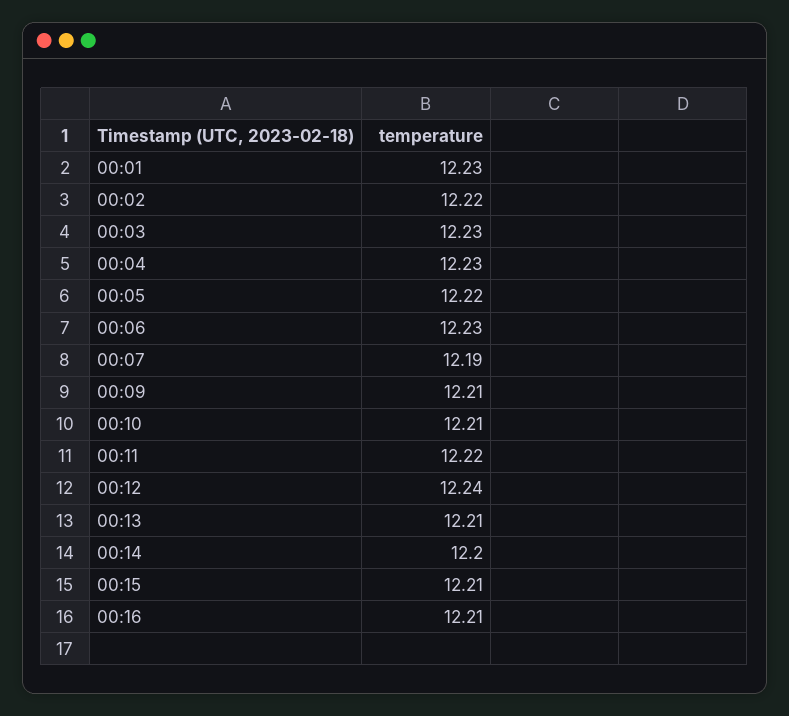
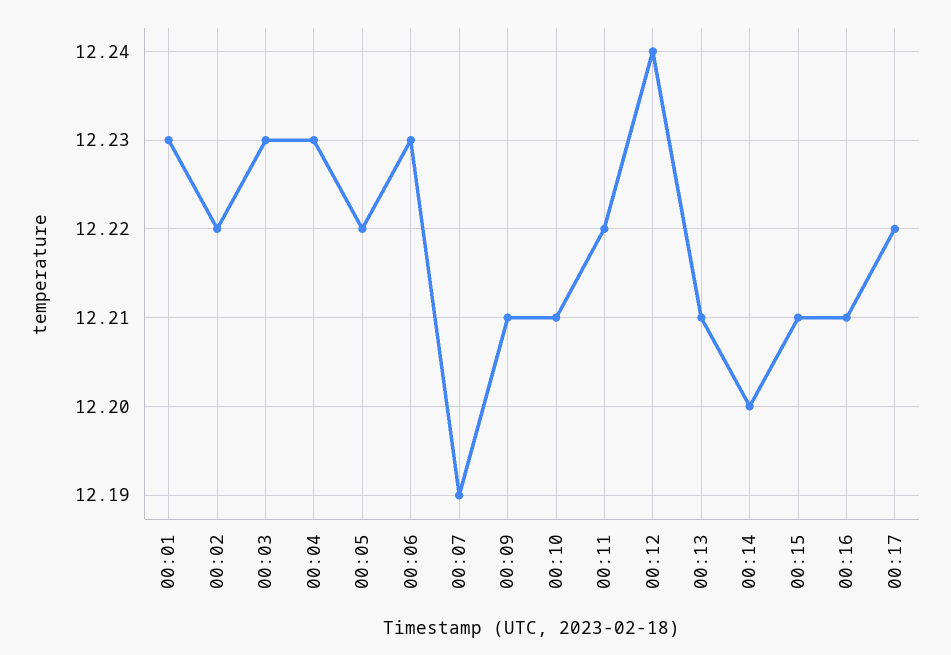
00:17: none -> 12.22

